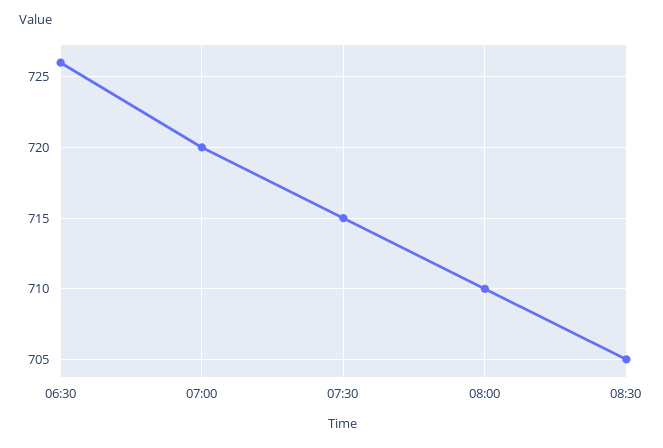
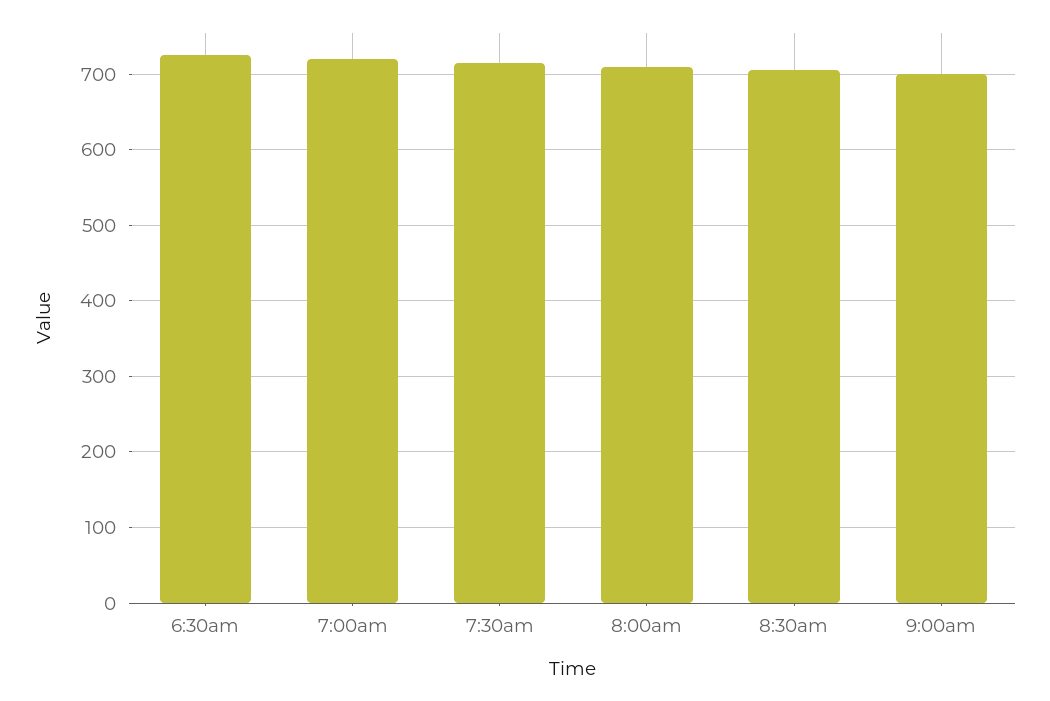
9:00am: none -> 700

